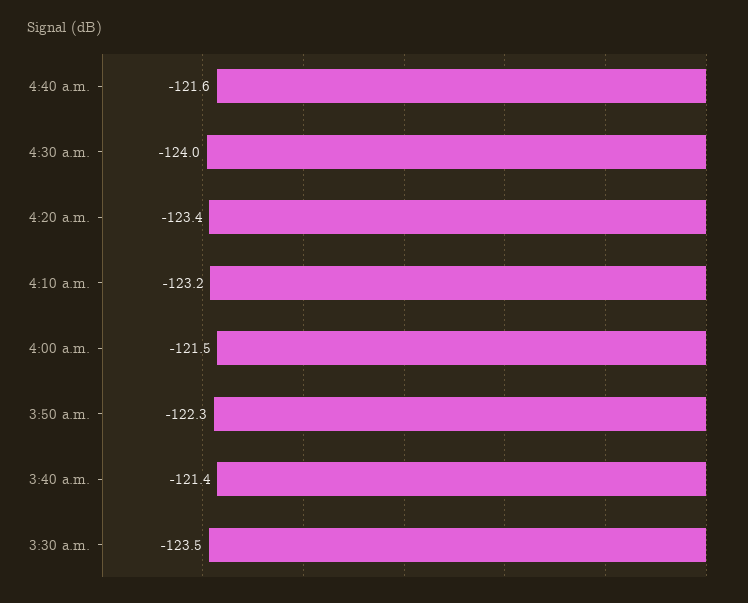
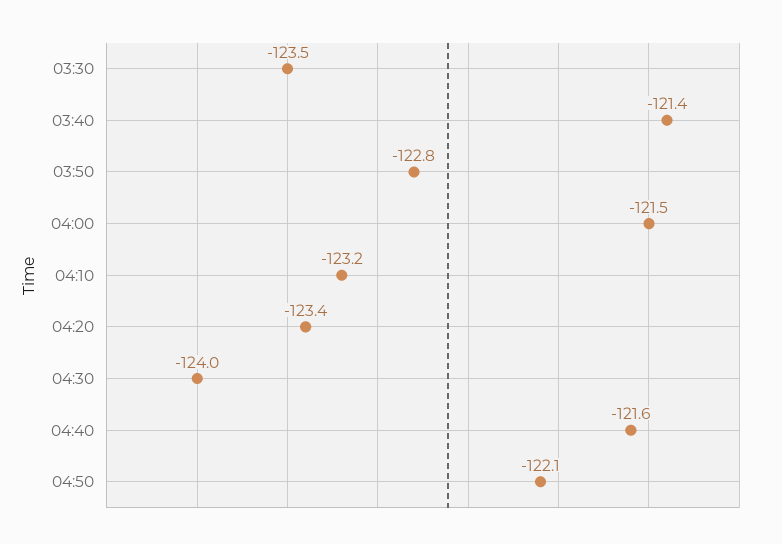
3:50 a.m.: -122.3 -> -122.8
04:50: none -> -122.1

